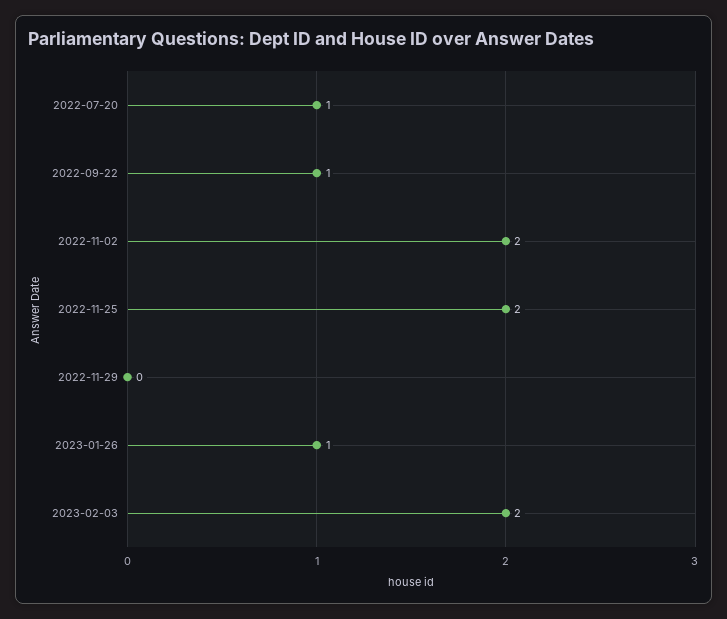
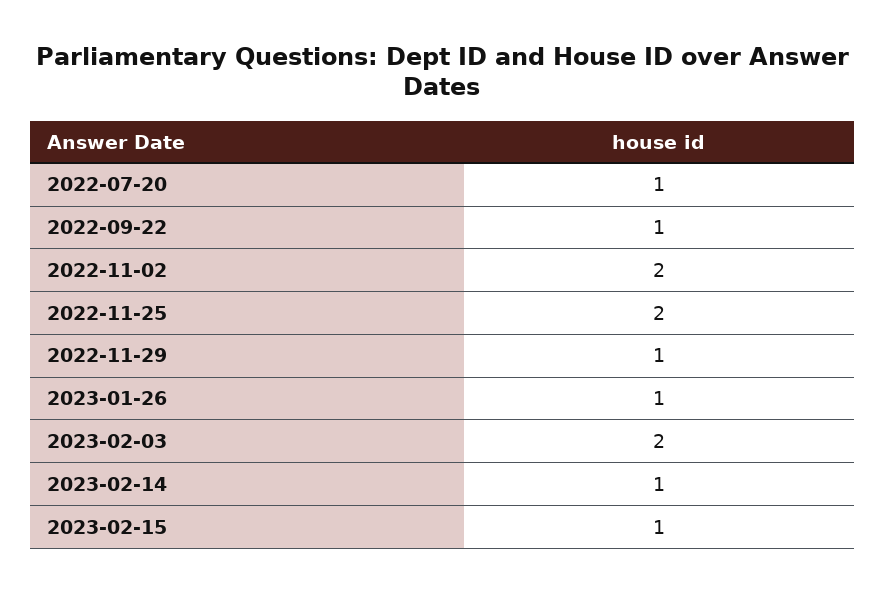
2022-11-29: 0 -> 1
2023-02-14: none -> 1
2023-02-15: none -> 1

